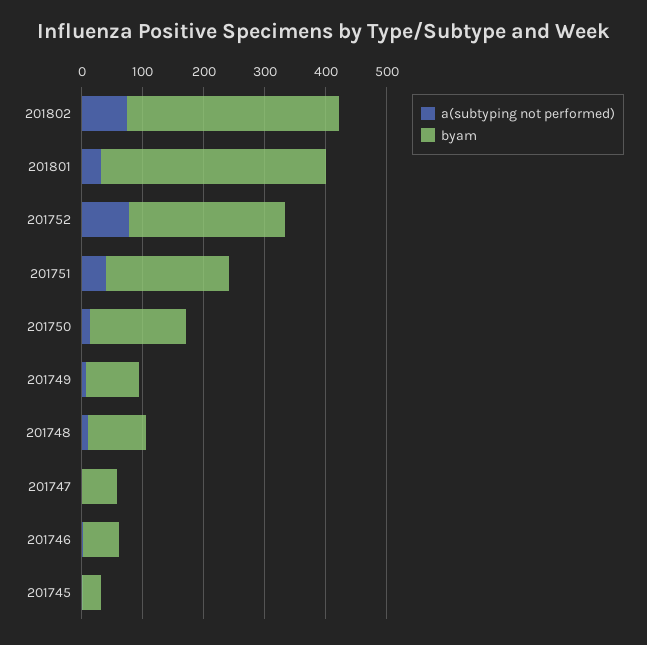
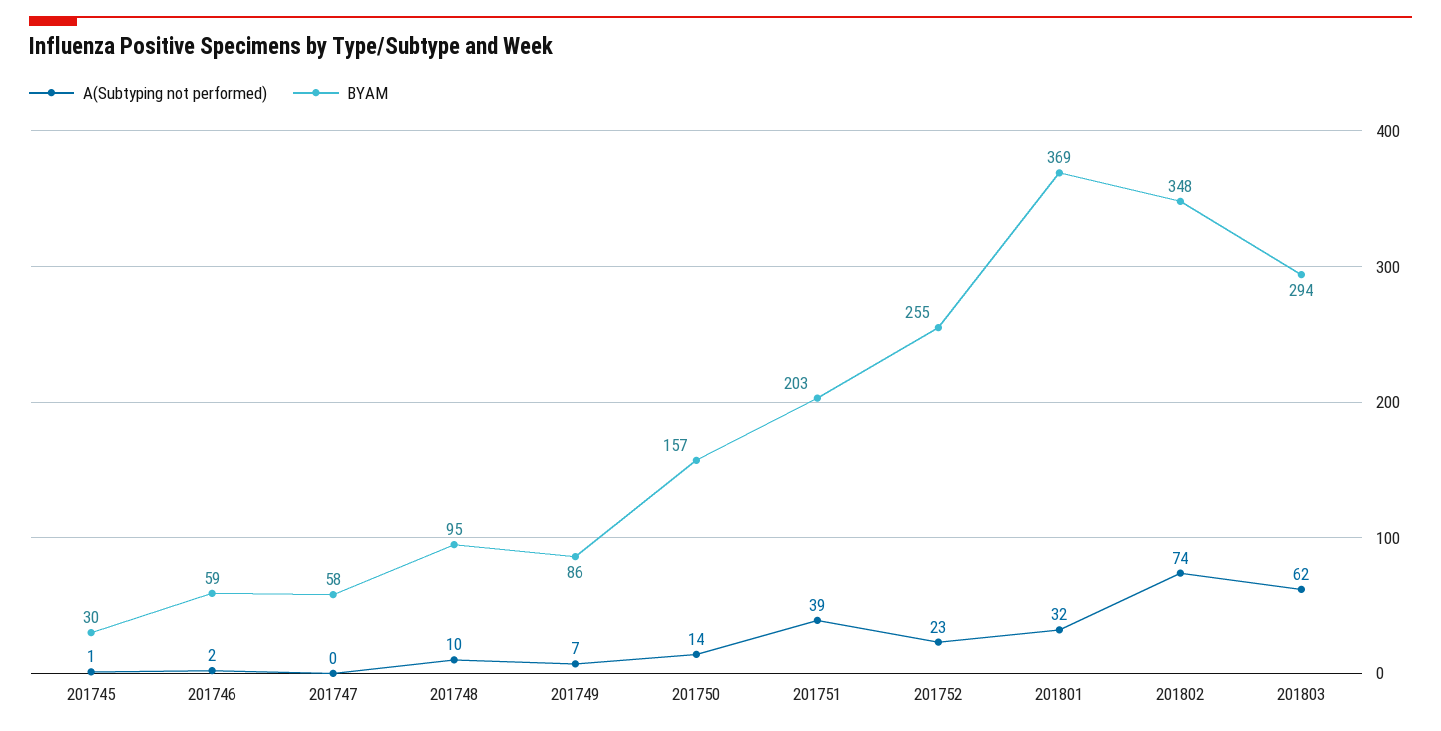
a(subtyping not performed), 201752: 80 -> 23
a(subtyping not performed), 201803: none -> 62
byam, 201803: none -> 294

